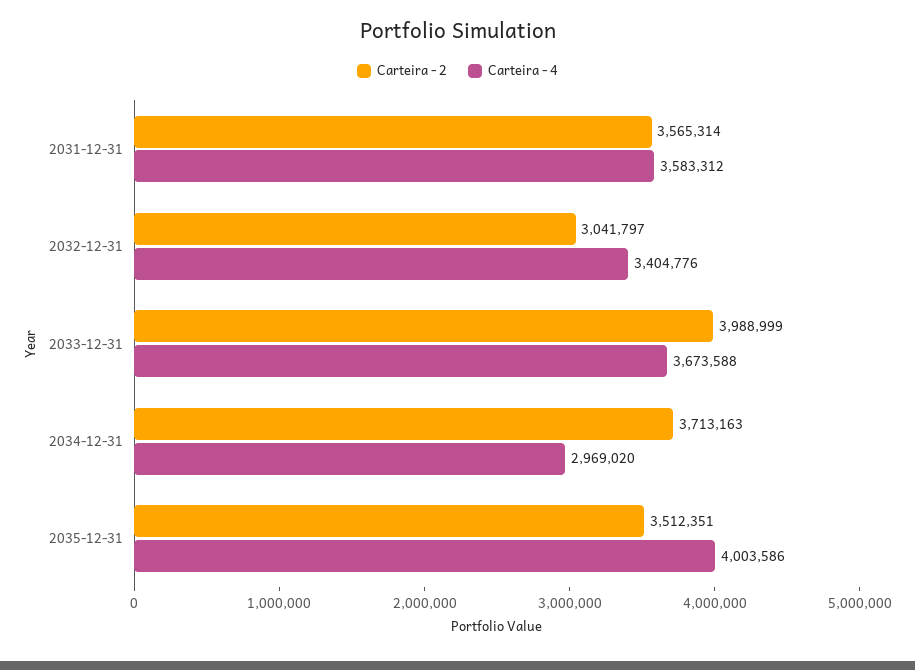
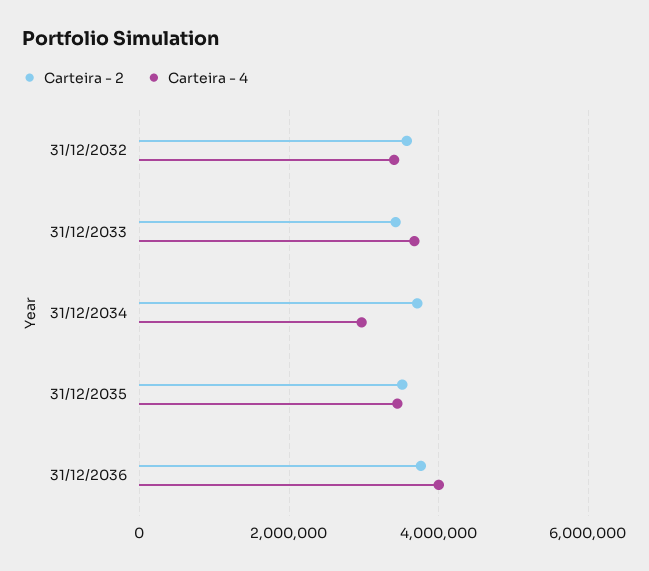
Carteira - 2, 2031-12-31: 3565314 -> none
Carteira - 4, 2031-12-31: 3583312 -> none
Carteira - 2, 2032-12-31: 3041797 -> 3600000
Carteira - 2, 2033-12-31: 3988999 -> 3400000
Carteira - 4, 2035-12-31: 4003586 -> 3400000
Carteira - 2, 31/12/2036: none -> 3800000
Carteira - 4, 31/12/2036: none -> 4000000

